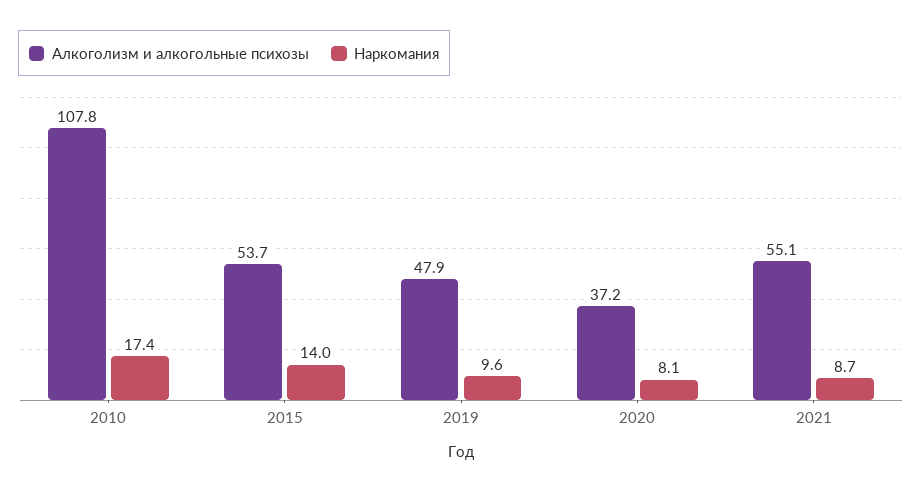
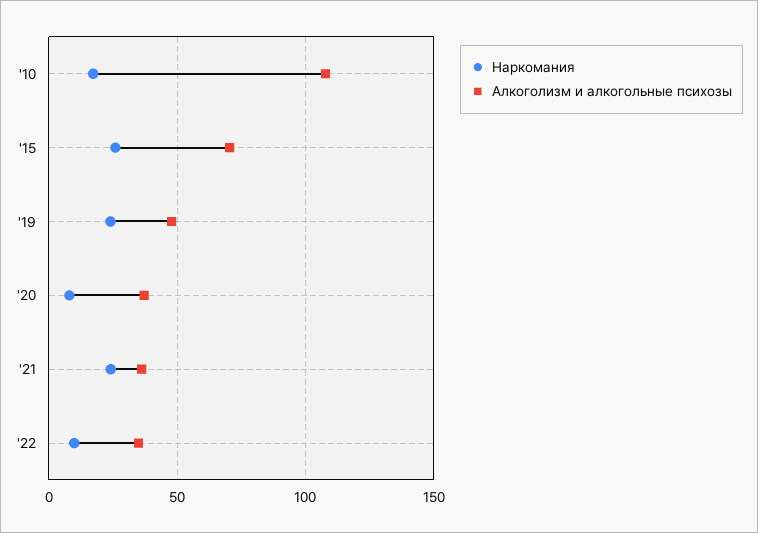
Алкоголизм и алкогольные психозы, 2015: 53.7 -> 70
Наркомания, 2015: 14 -> 25
Наркомания, 2019: 9.6 -> 25
Алкоголизм и алкогольные психозы, 2021: 55.1 -> 35
Наркомания, 2021: 8.7 -> 25
Наркомания, '22: none -> 10
Алкоголизм и алкогольные психозы, '22: none -> 35

